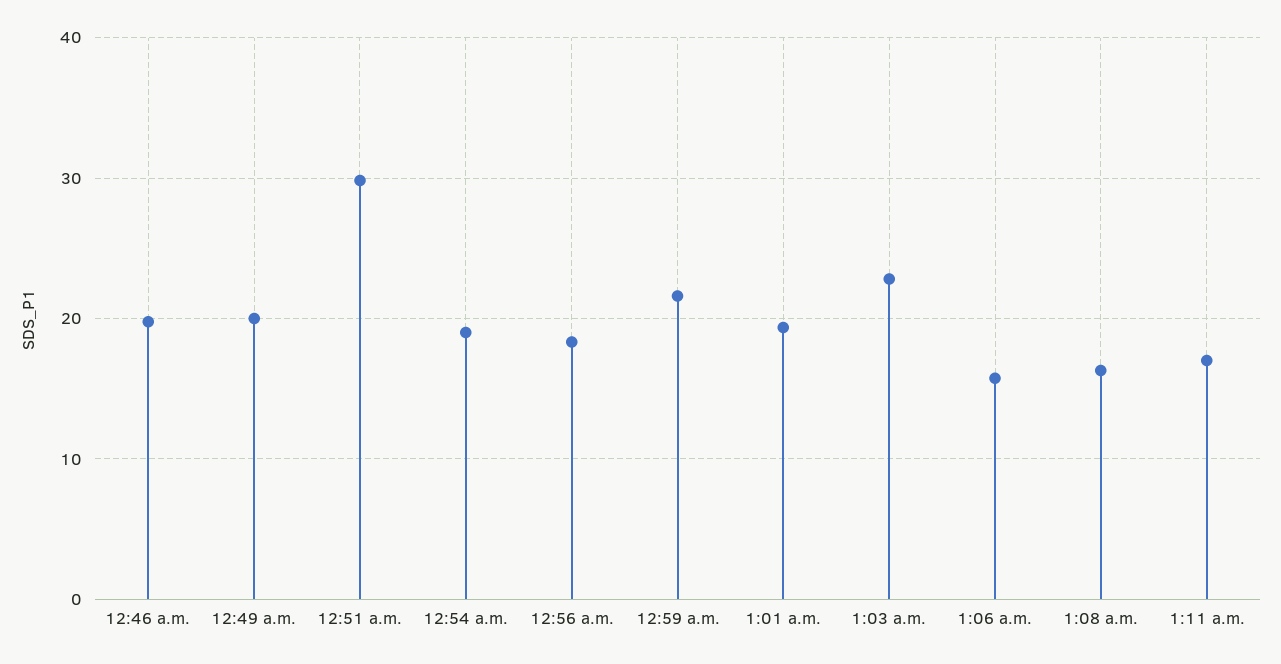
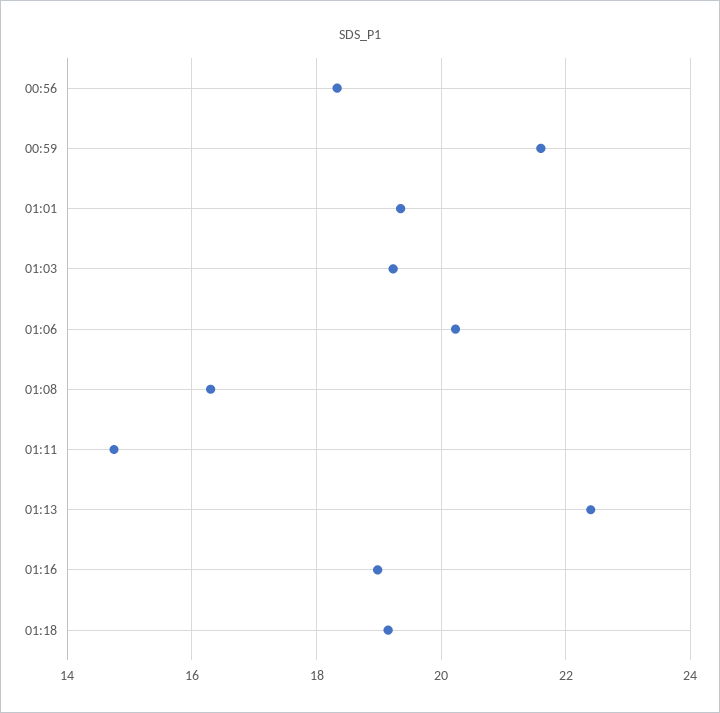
12:46 a.m.: 20 -> none
12:49 a.m.: 20 -> none
12:51 a.m.: 30 -> none
12:54 a.m.: 19 -> none
1:03 a.m.: 23 -> 19.2
1:06 a.m.: 16 -> 20.2
1:11 a.m.: 17 -> 14.8
01:13: none -> 22.4
01:16: none -> 19
01:18: none -> 19.2

